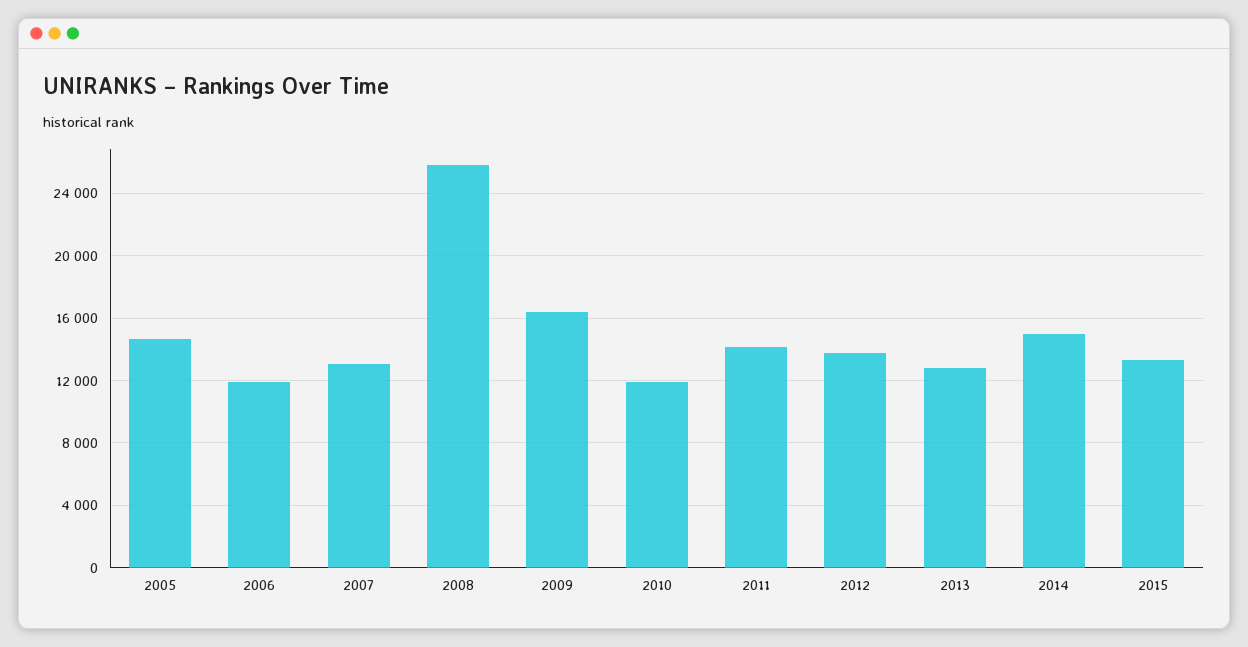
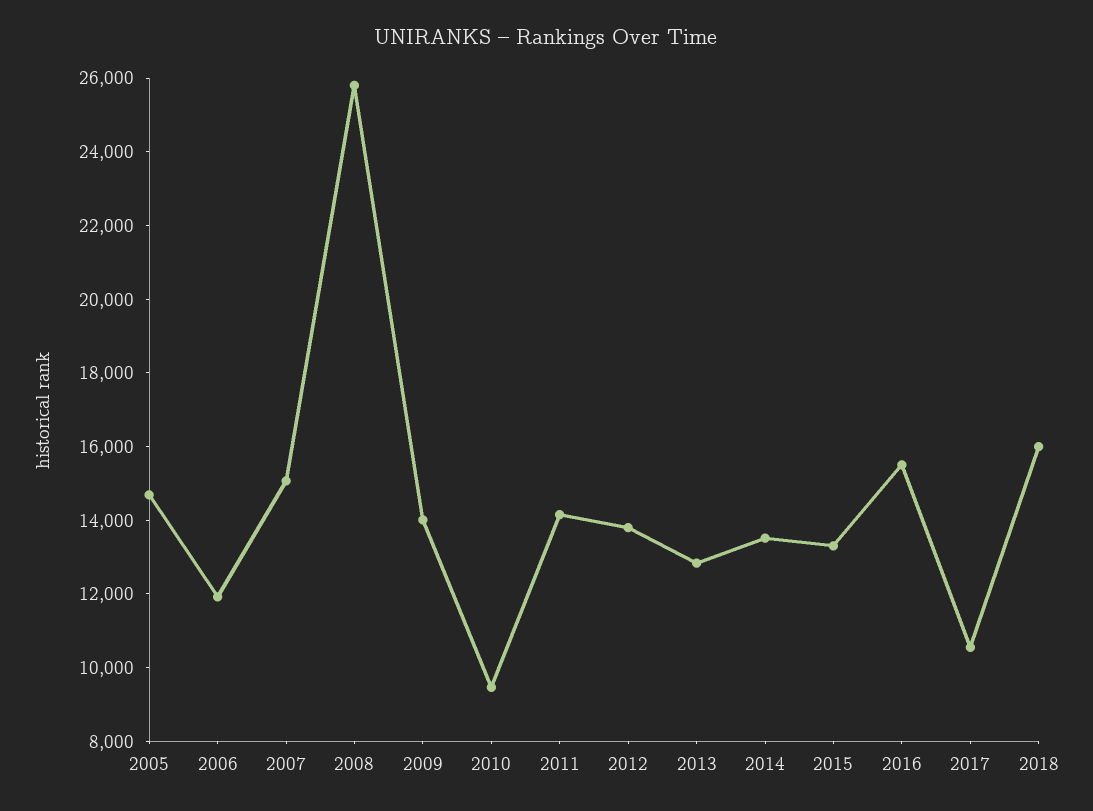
2007: 13000 -> 15000
2009: 16500 -> 14000
2010: 12000 -> 9500
2014: 15000 -> 13500
2016: none -> 15500
2017: none -> 10500
2018: none -> 16000

